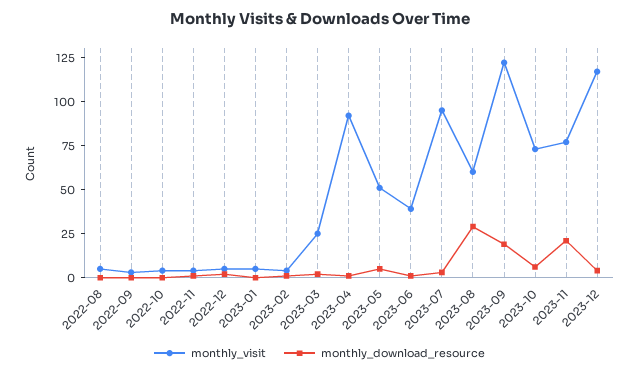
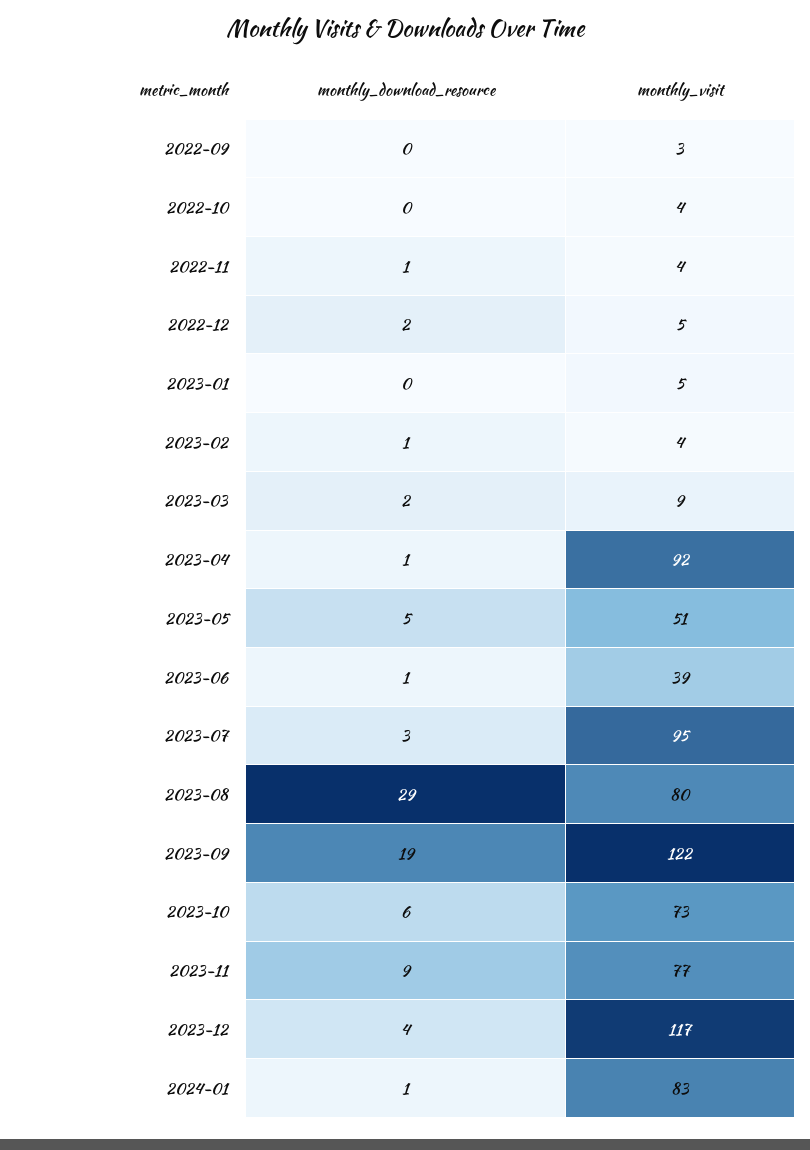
monthly_visit, 2022-08: 5 -> none
monthly_download_resource, 2022-08: 0 -> none
monthly_visit, 2023-03: 25 -> 9
monthly_visit, 2023-08: 60 -> 80
monthly_download_resource, 2023-11: 20 -> 9
monthly_download_resource, 2024-01: none -> 1
monthly_visit, 2024-01: none -> 83

